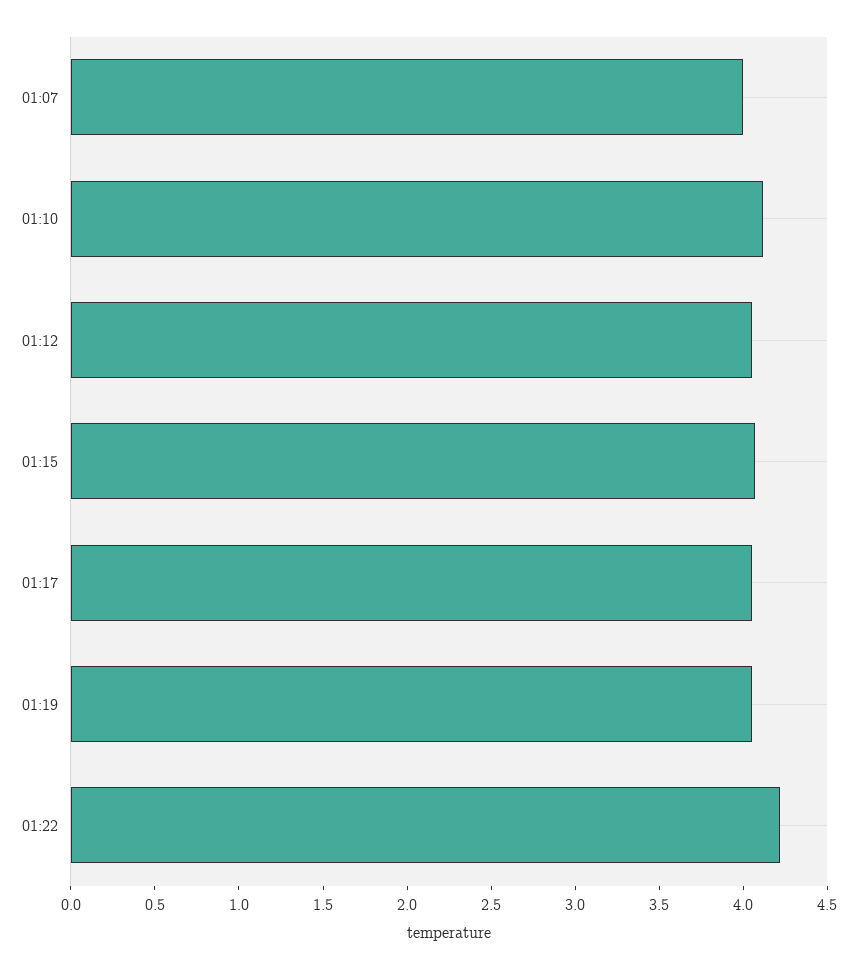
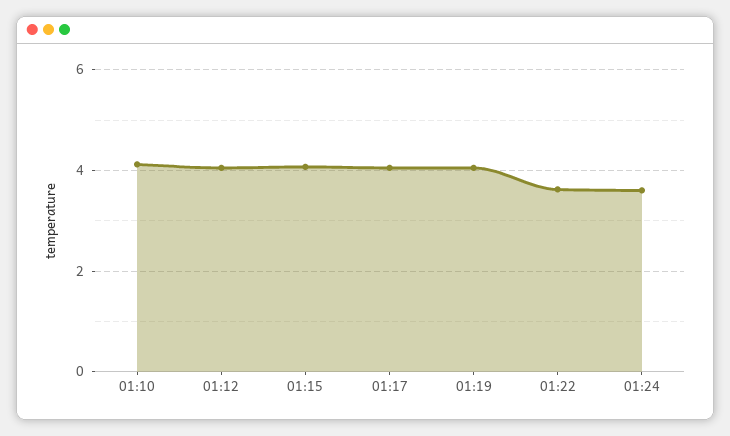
01:07: 4 -> none
01:22: 4.2 -> 3.6
01:24: none -> 3.6

